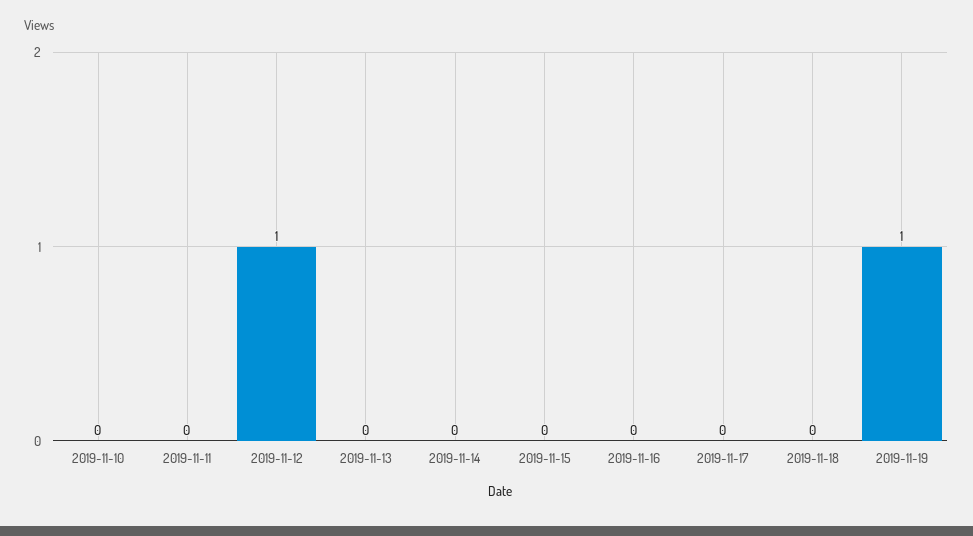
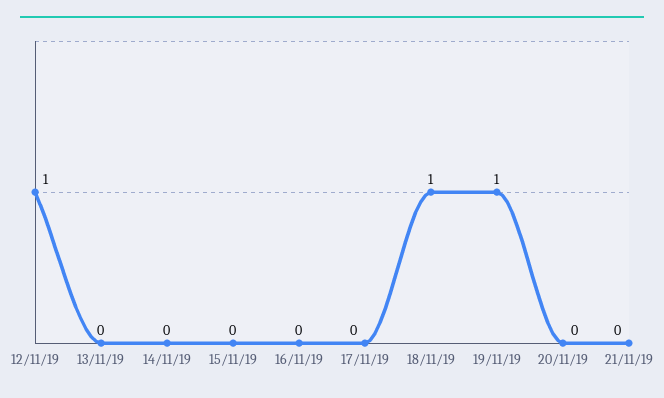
2019-11-10: 0 -> none
2019-11-11: 0 -> none
2019-11-18: 0 -> 1
20/11/19: none -> 0
21/11/19: none -> 0

